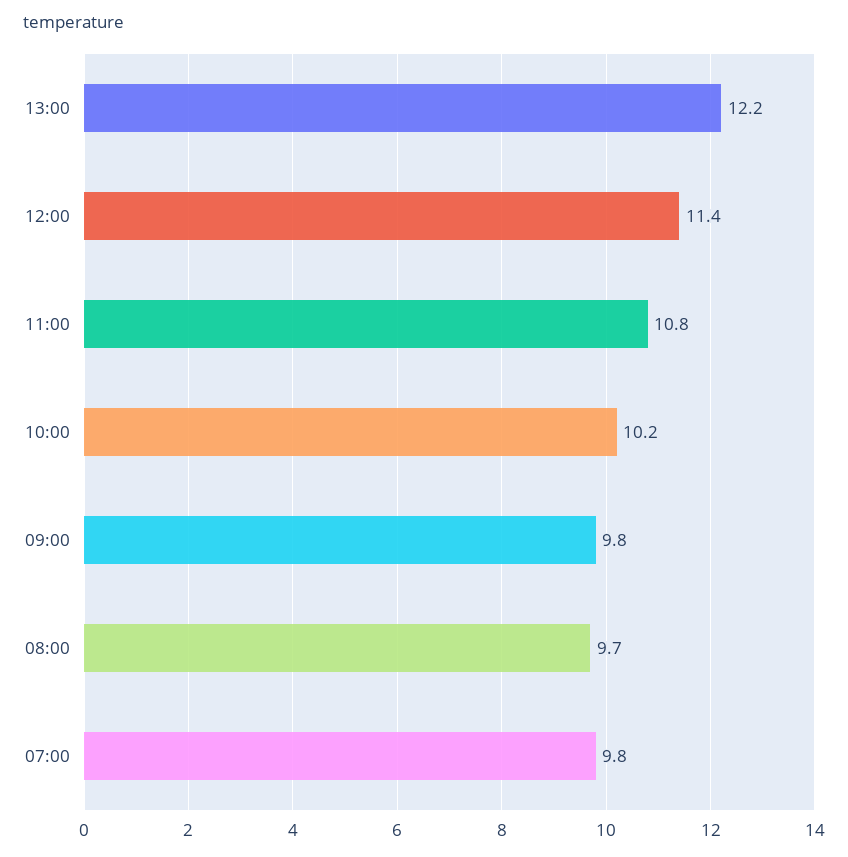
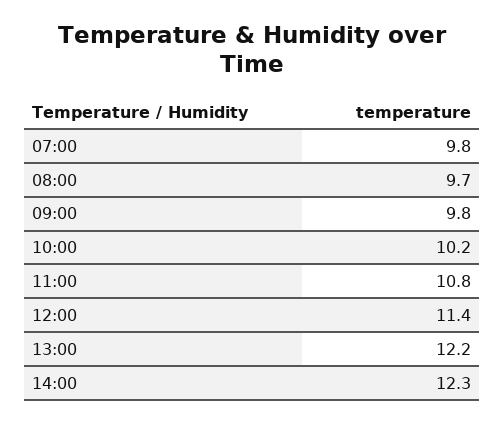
14:00: none -> 12.3

